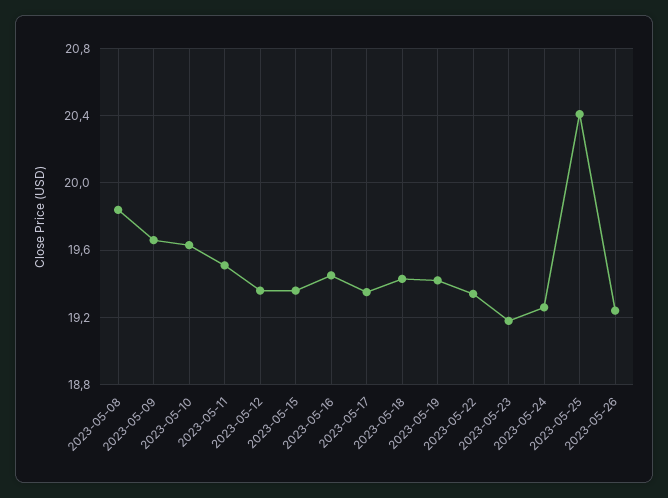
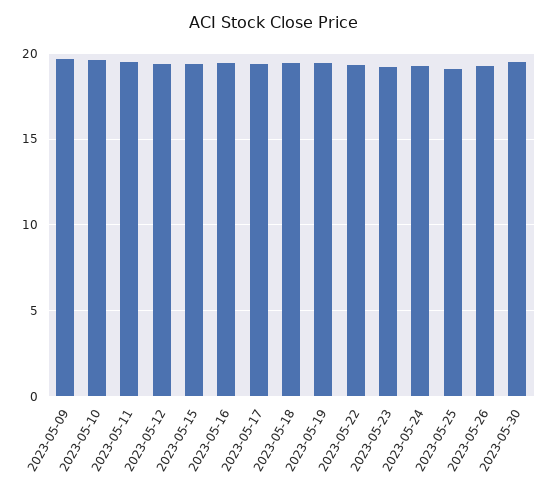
2023-05-08: 19.85 -> none
2023-05-25: 20.4 -> 19
2023-05-30: none -> 19.5

